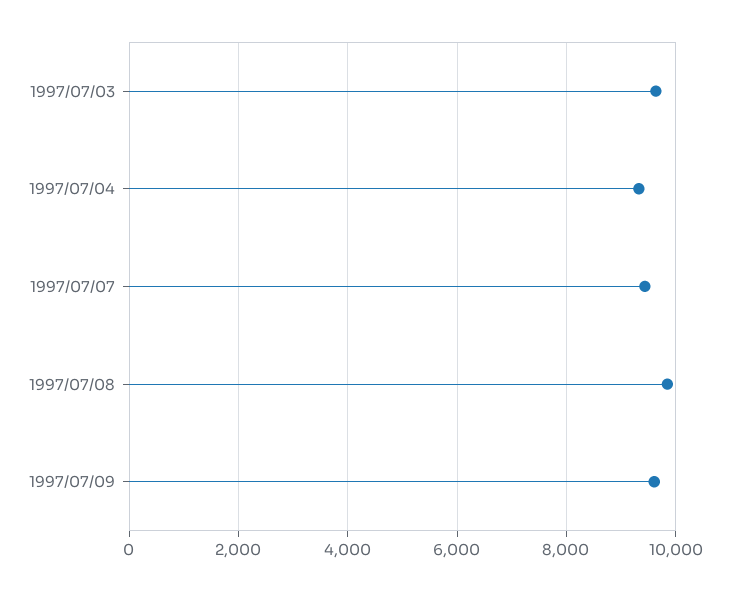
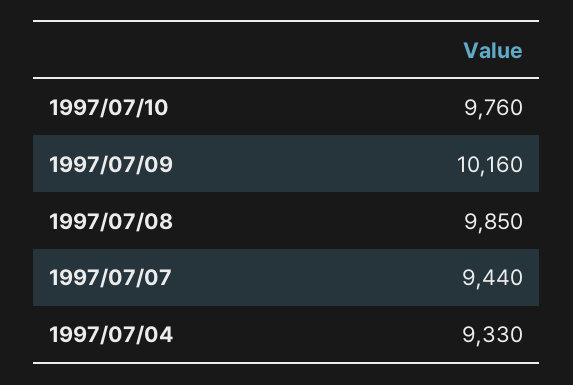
1997/07/03: 9600 -> none
1997/07/09: 9600 -> 10160
1997/07/10: none -> 9760

